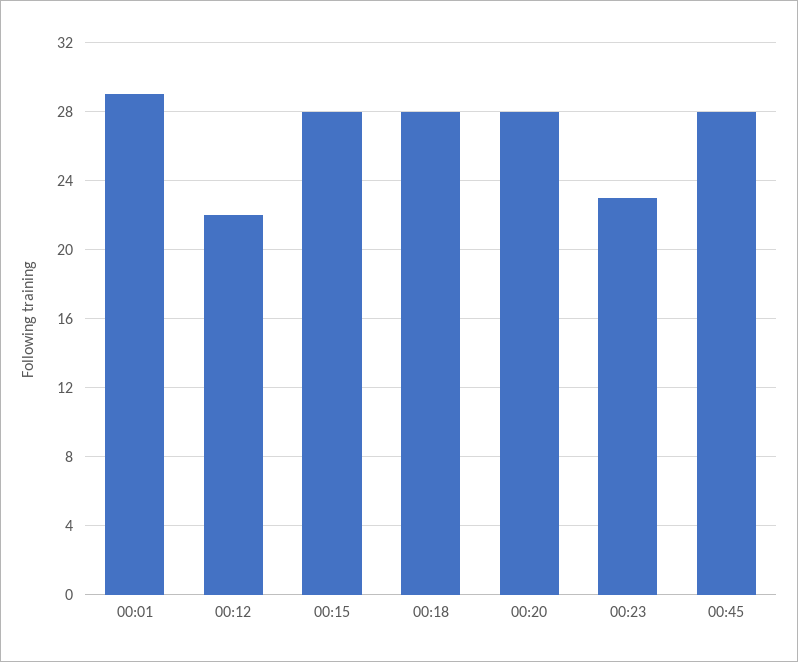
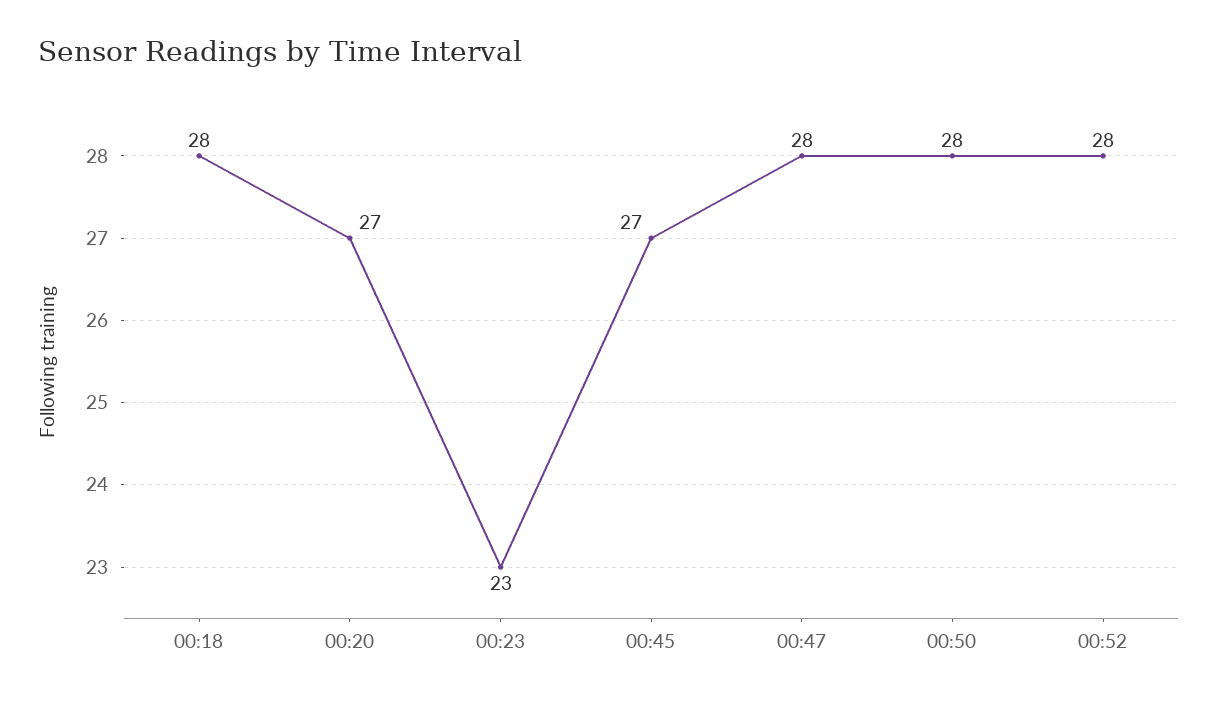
00:01: 29 -> none
00:12: 22 -> none
00:15: 28 -> none
00:20: 28 -> 27
00:45: 28 -> 27
00:47: none -> 28
00:50: none -> 28
00:52: none -> 28

